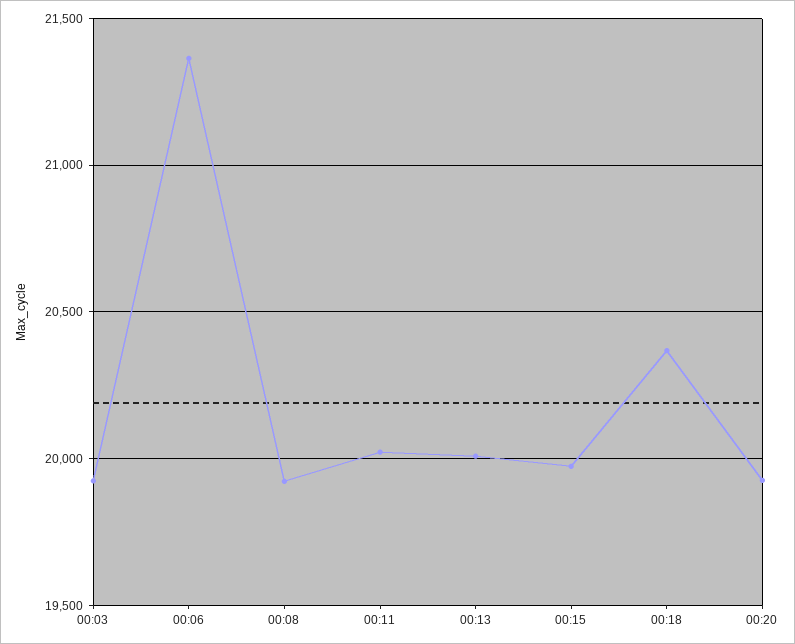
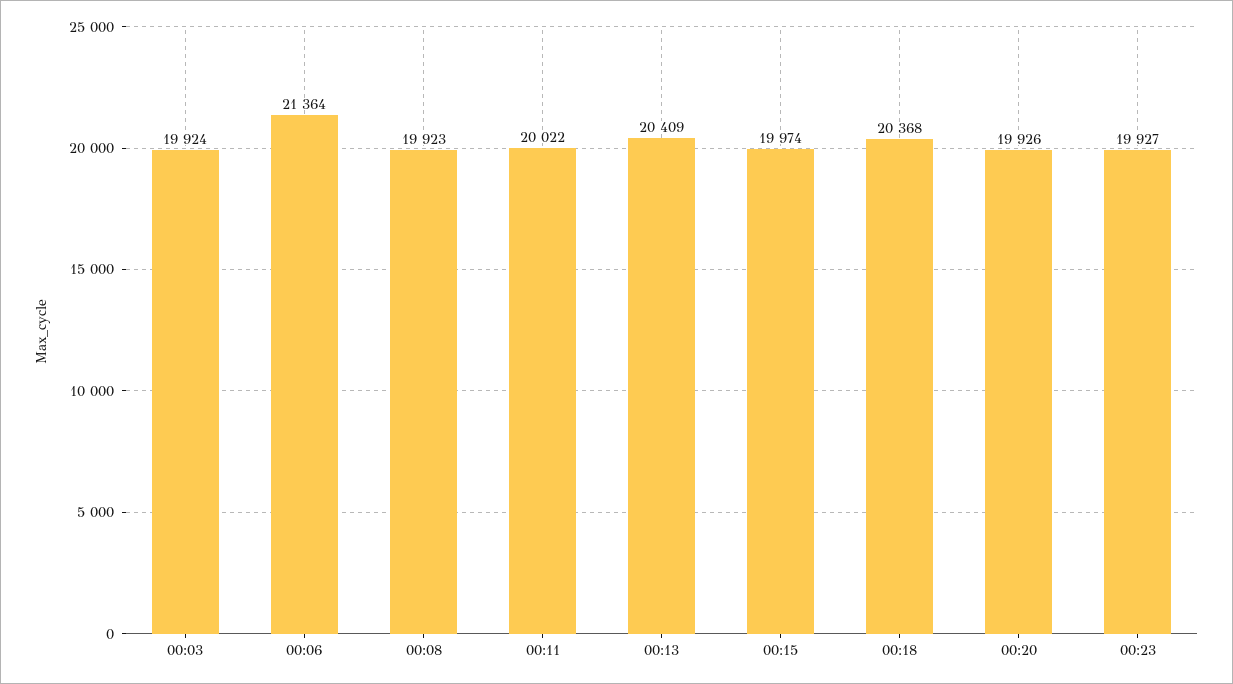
00:13: 20000 -> 20409
00:23: none -> 19927

